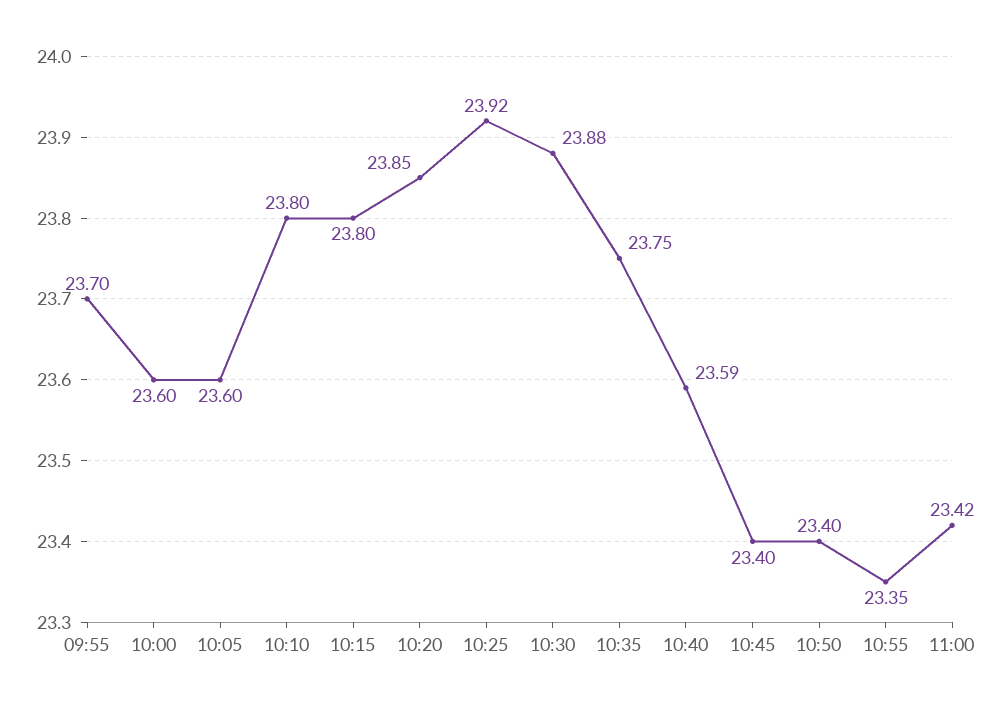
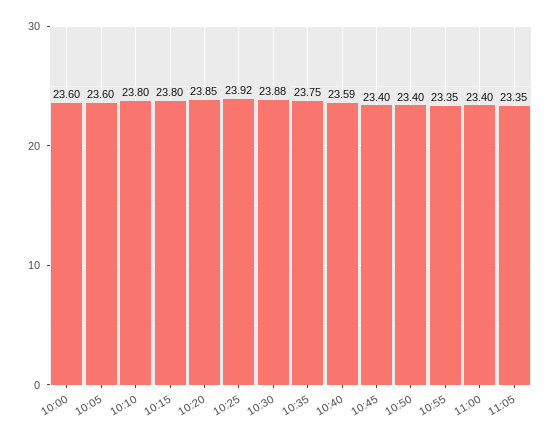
09:55: 23.7 -> none
11:00: 23.42 -> 23.4
11:05: none -> 23.35

